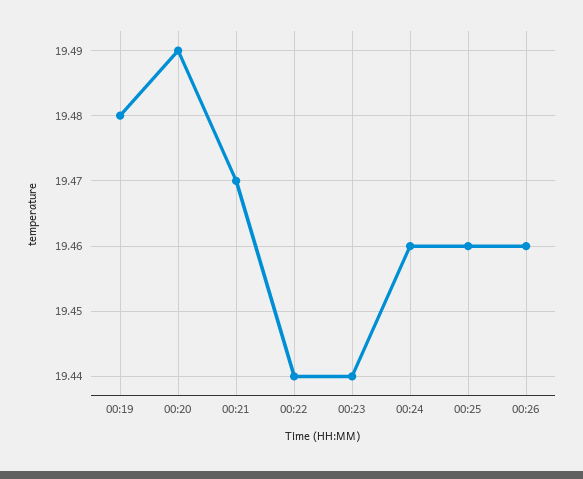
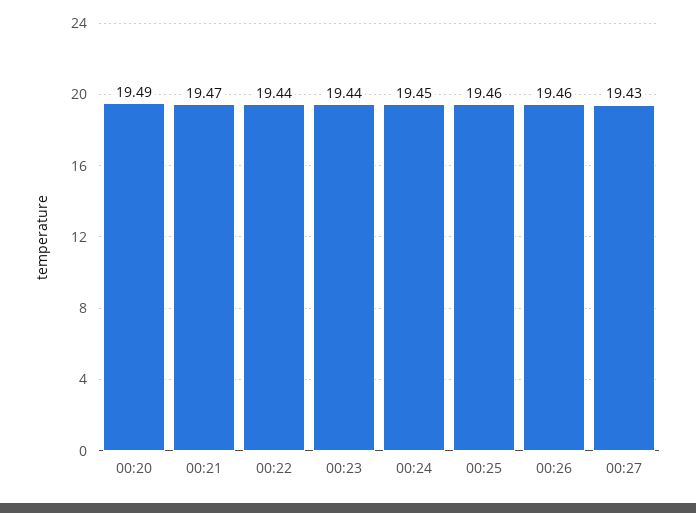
00:19: 19.48 -> none
00:24: 19.46 -> 19.45
00:27: none -> 19.43

